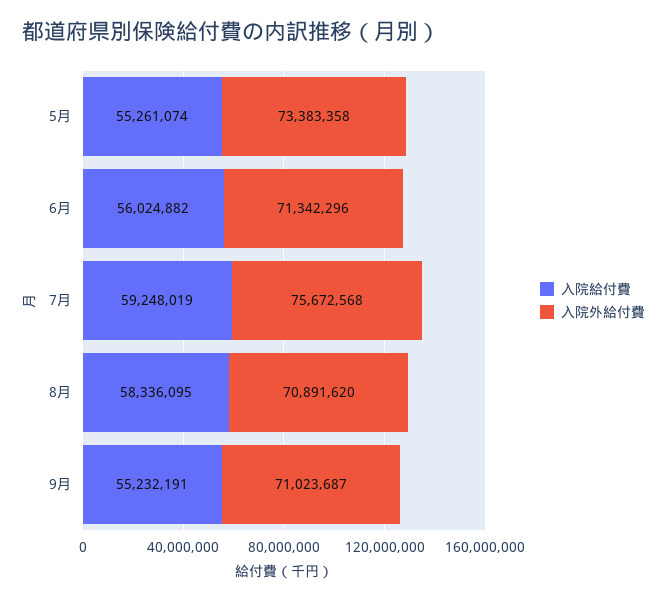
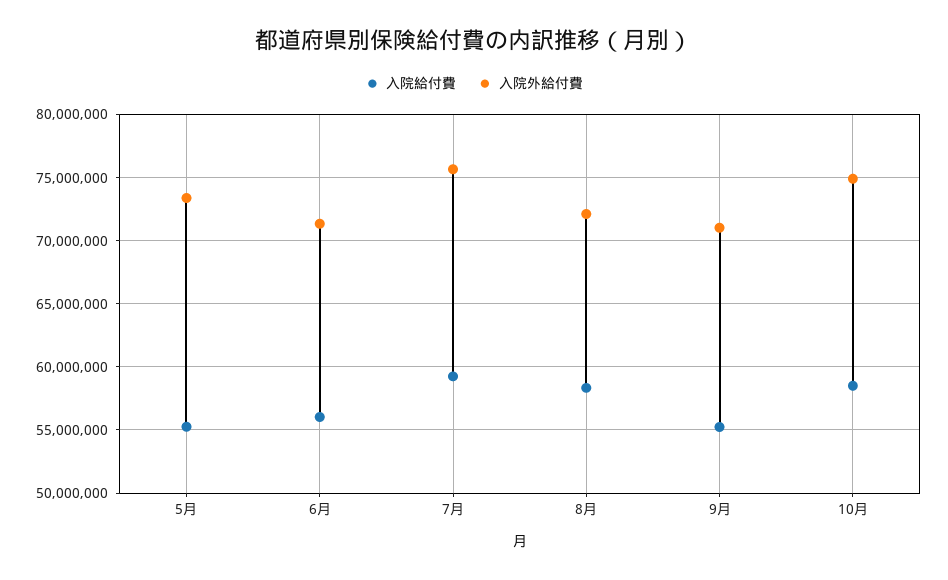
入院外給付費, 8月: 70891620 -> 72000000
入院給付費, 10月: none -> 58500000
入院外給付費, 10月: none -> 75000000

